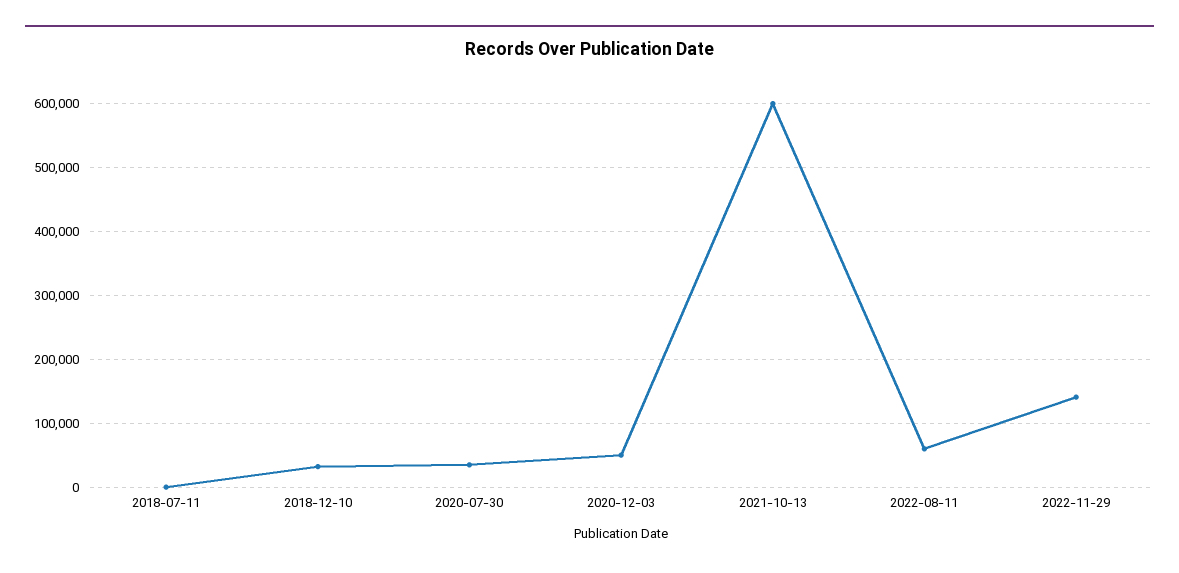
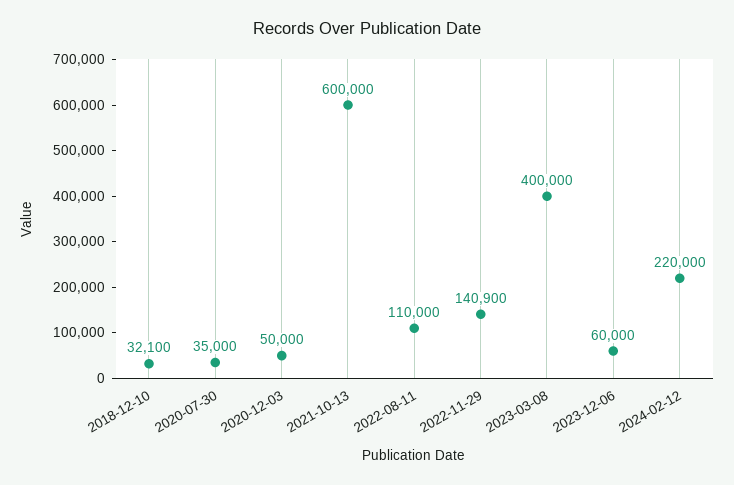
2018-07-11: 0 -> none
2022-08-11: 60000 -> 110000
2023-03-08: none -> 400000
2023-12-06: none -> 60000
2024-02-12: none -> 220000

